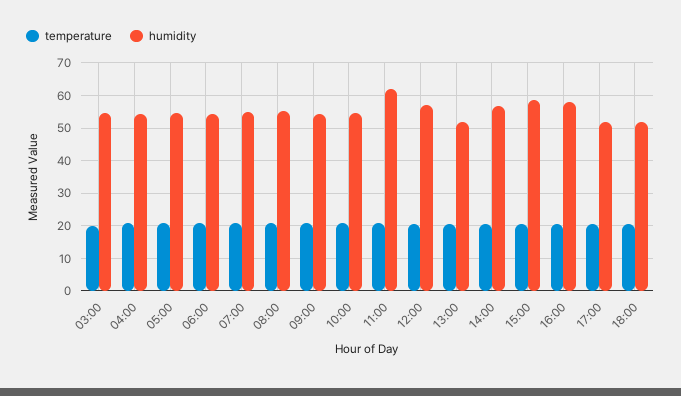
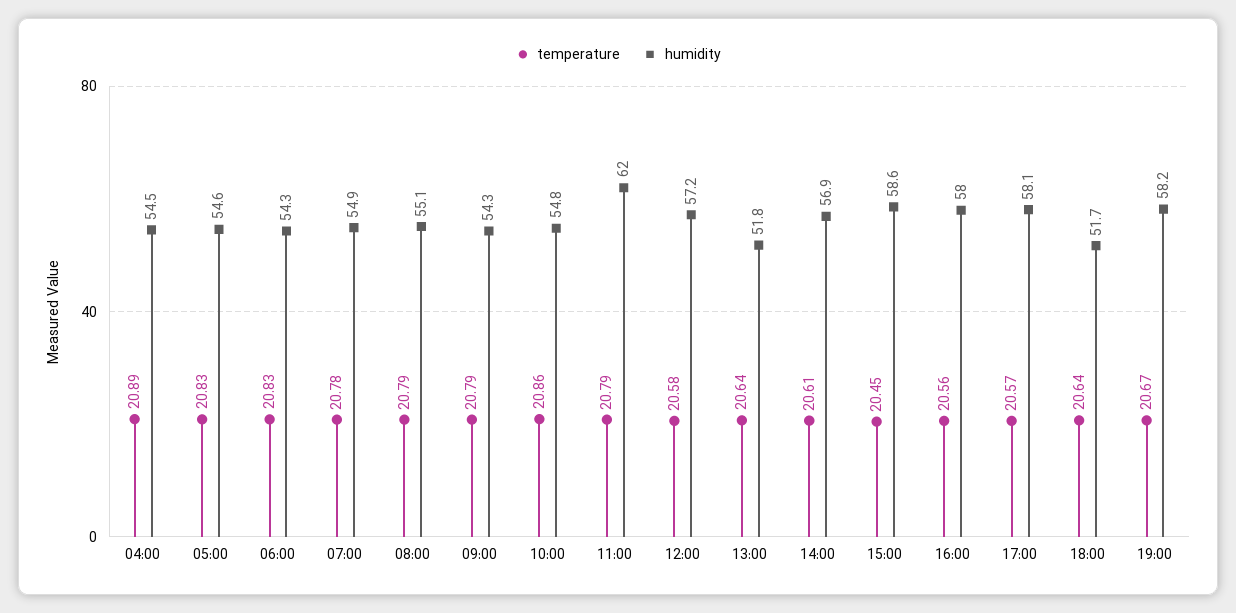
temperature, 03:00: 20 -> none
humidity, 03:00: 54 -> none
humidity, 17:00: 52 -> 58.1
temperature, 19:00: none -> 20.67
humidity, 19:00: none -> 58.2

